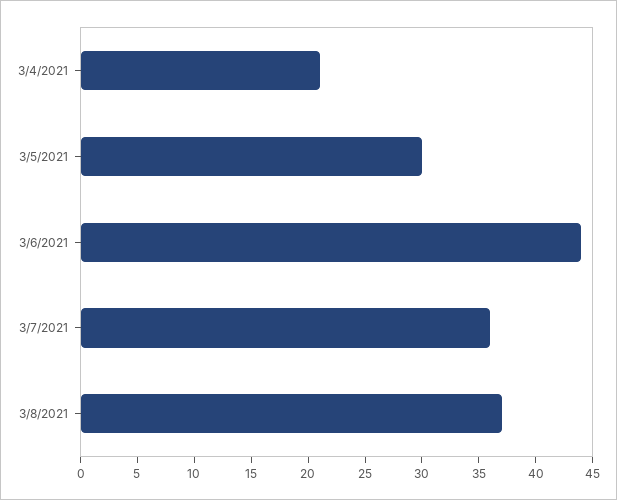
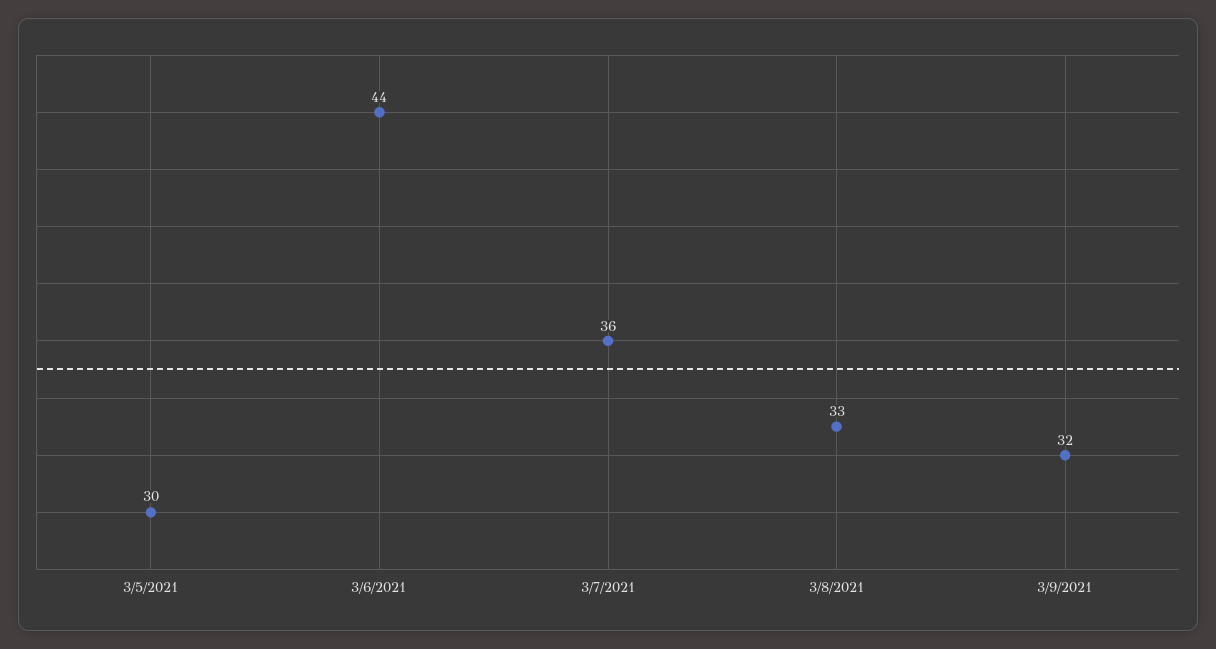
3/4/2021: 21 -> none
3/8/2021: 37 -> 33
3/9/2021: none -> 32

